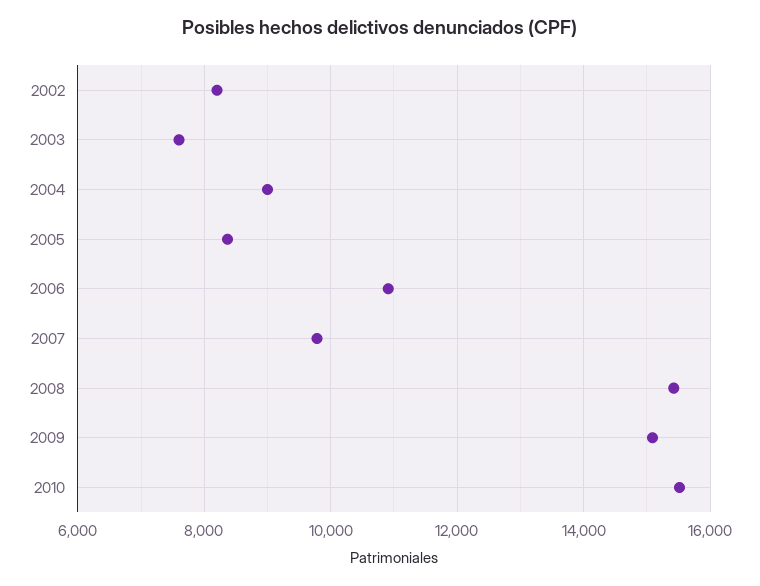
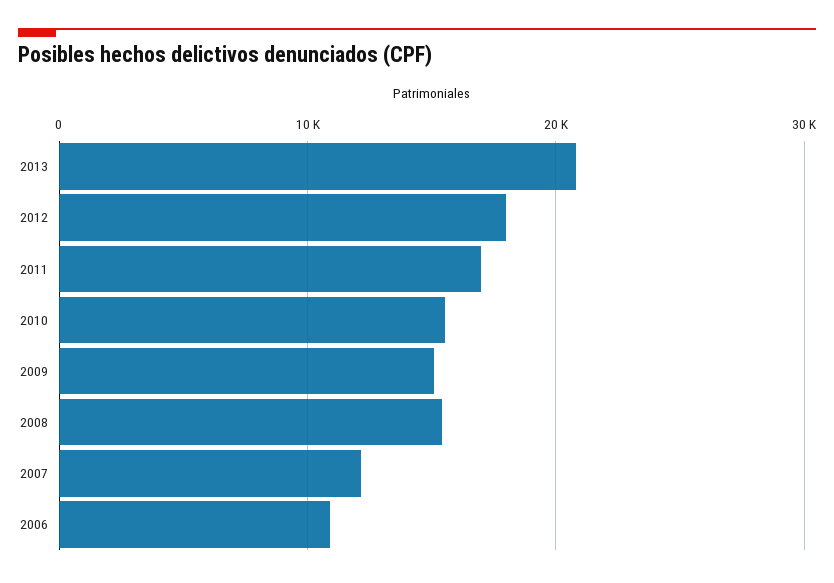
2002: 8200 -> none
2003: 7600 -> none
2004: 9000 -> none
2005: 8400 -> none
2007: 9800 -> 12000
2013: none -> 21000
2012: none -> 18000
2011: none -> 17000

